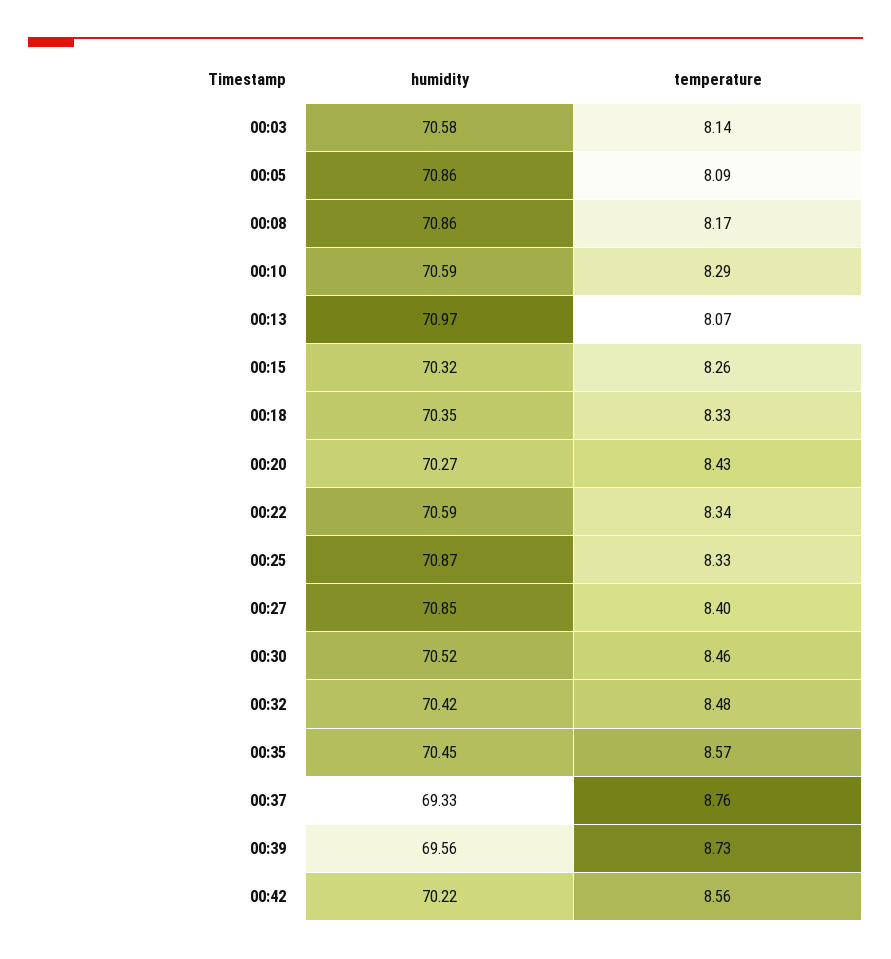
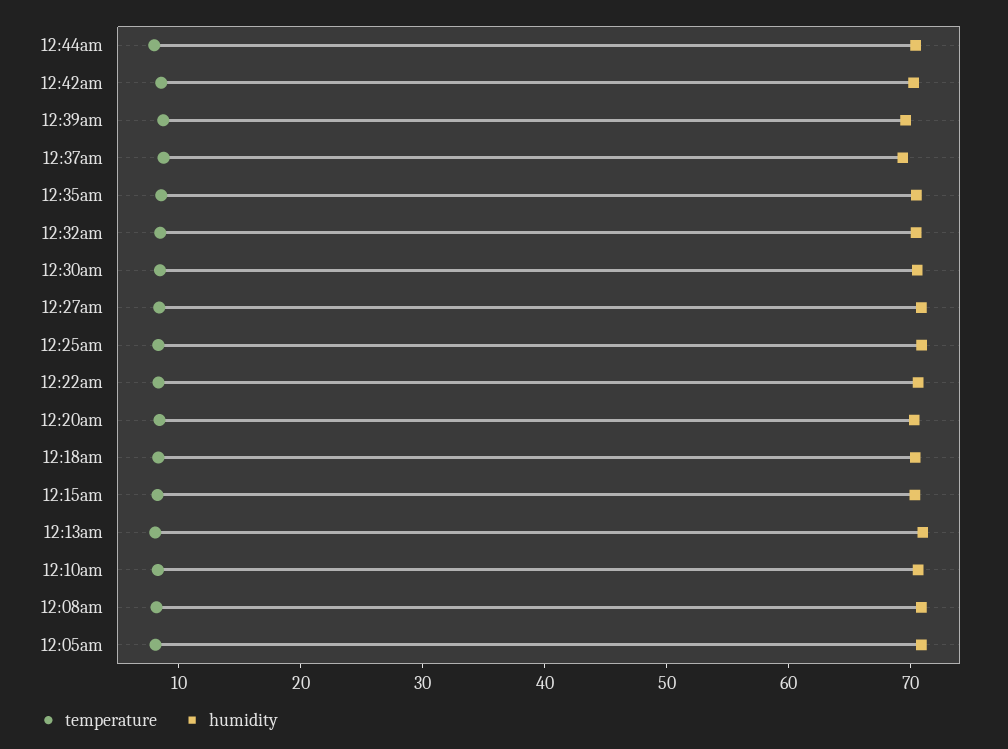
humidity, 00:03: 70.58 -> none
temperature, 00:03: 8.14 -> none
temperature, 12:44am: none -> 8
humidity, 12:44am: none -> 70

